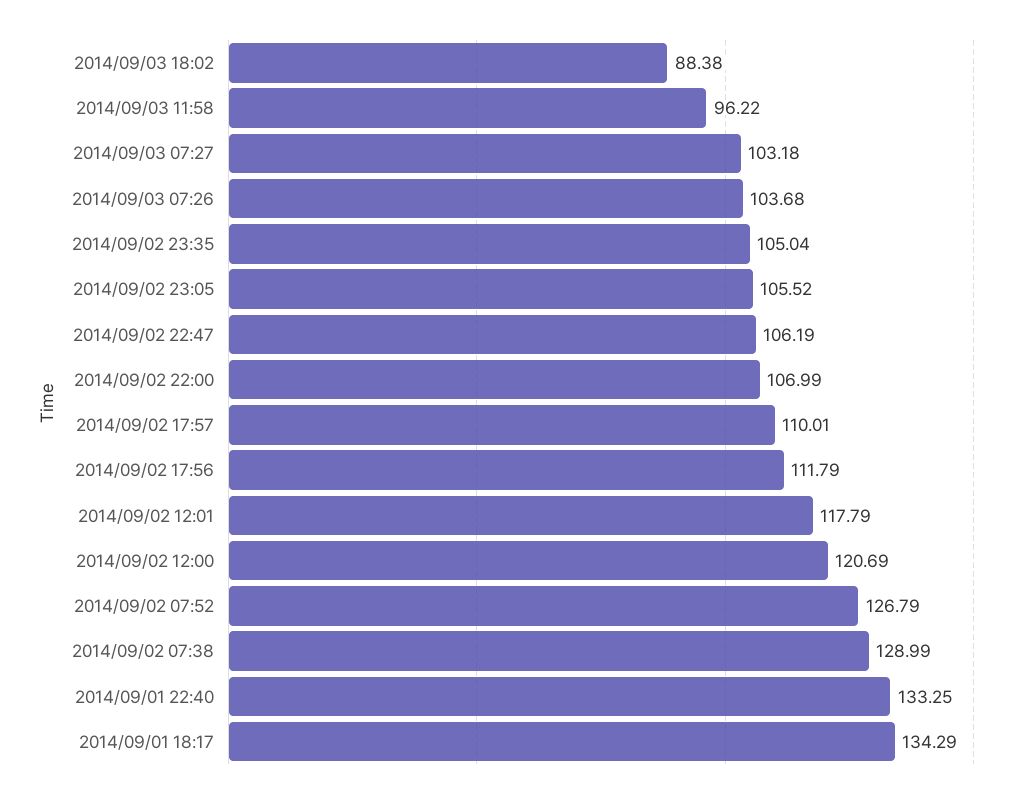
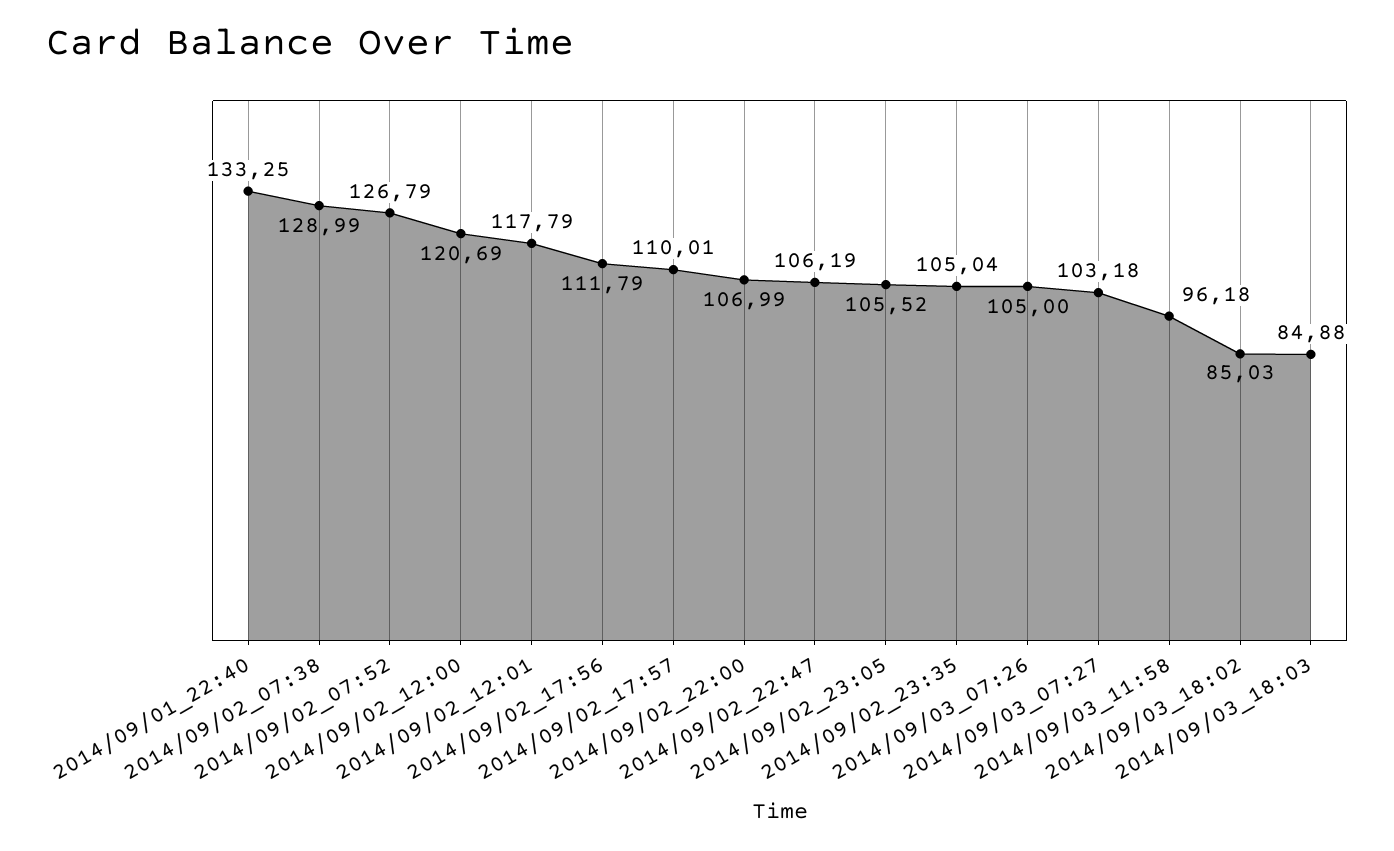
2014/09/03 18:02: 88.38 -> 85.03
2014/09/03 11:58: 96.22 -> 96.18
2014/09/03 07:26: 103.68 -> 105
2014/09/01 18:17: 134.29 -> none
2014/09/03_18:03: none -> 84.88

